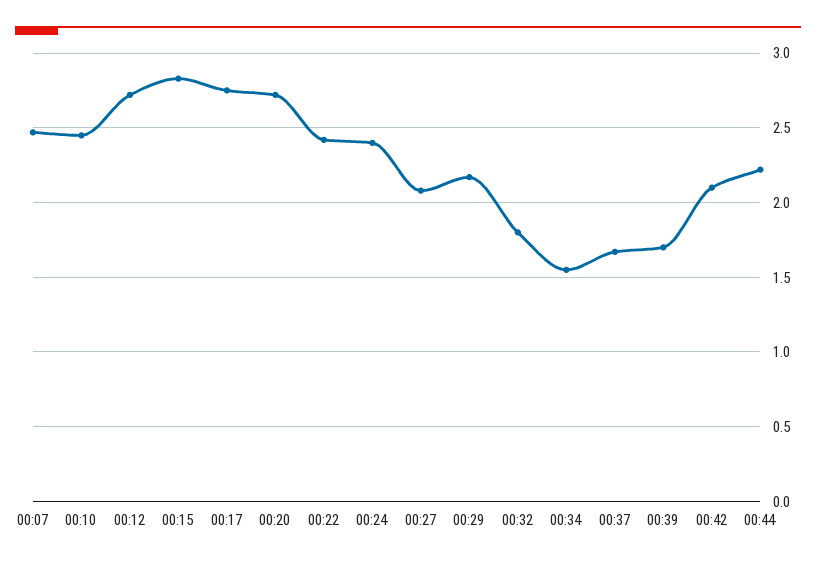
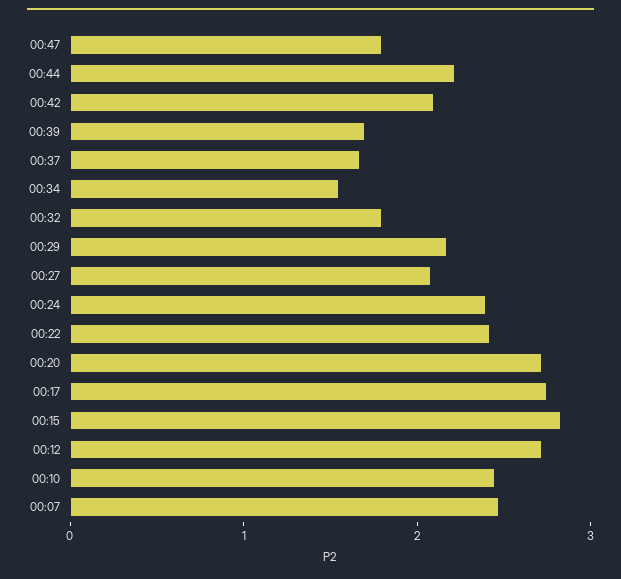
00:47: none -> 1.8

